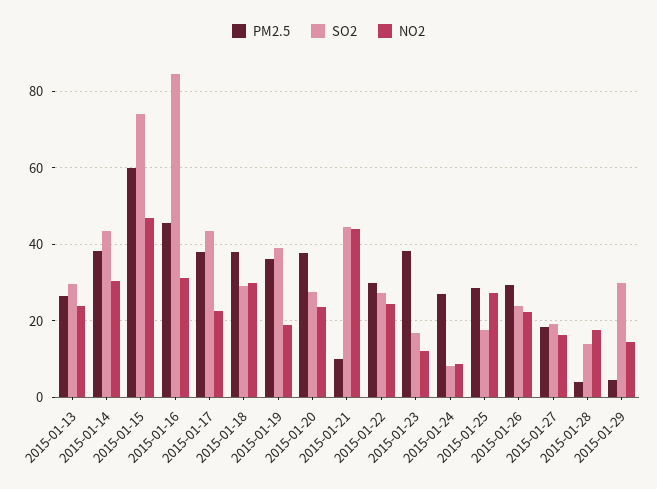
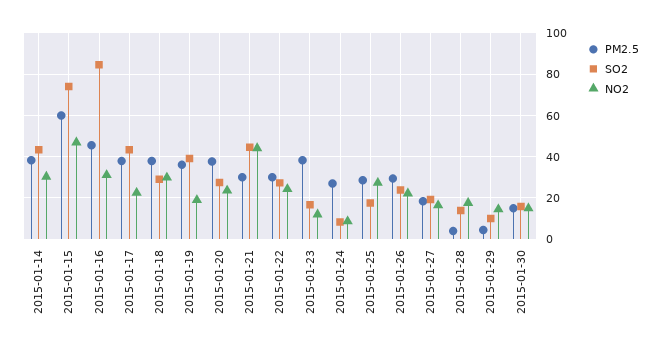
PM2.5, 2015-01-13: 26 -> none
SO2, 2015-01-13: 30 -> none
NO2, 2015-01-13: 24 -> none
PM2.5, 2015-01-21: 10 -> 30
SO2, 2015-01-29: 30 -> 10
PM2.5, 2015-01-30: none -> 15
SO2, 2015-01-30: none -> 15
NO2, 2015-01-30: none -> 15

